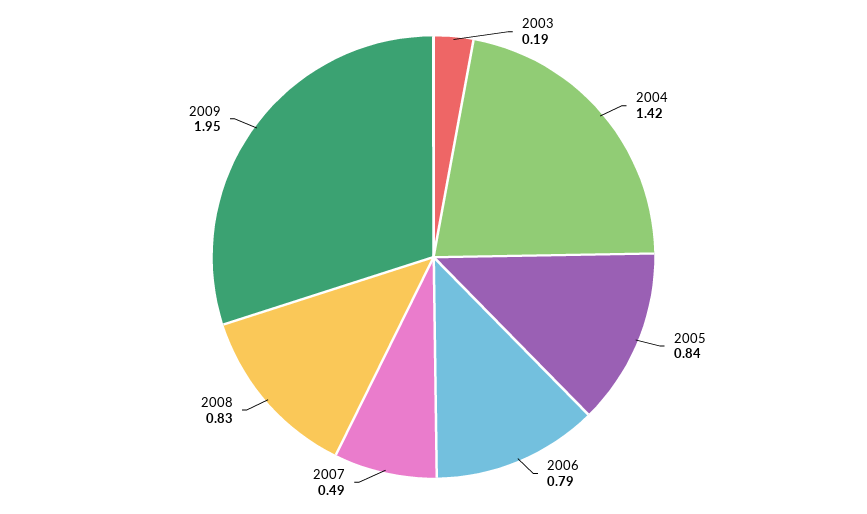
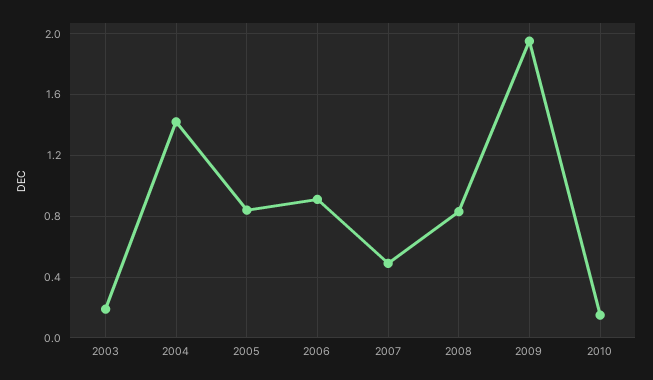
2006: 0.79 -> 0.9
2010: none -> 0.15

